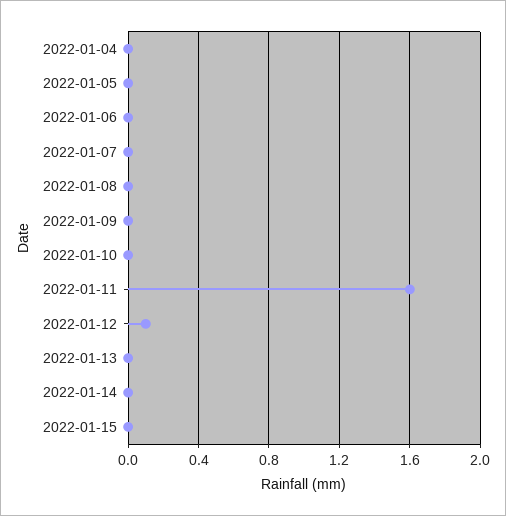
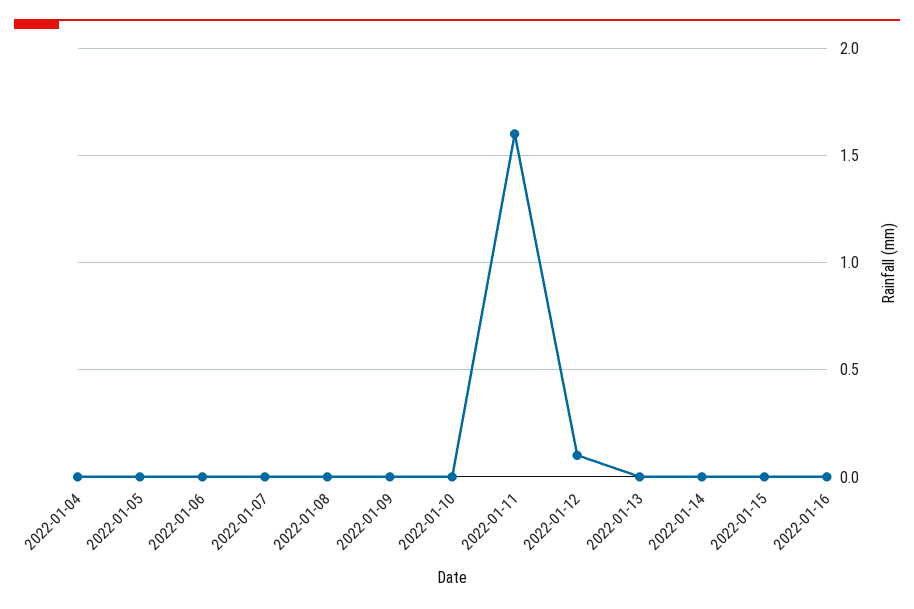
2022-01-16: none -> 0

